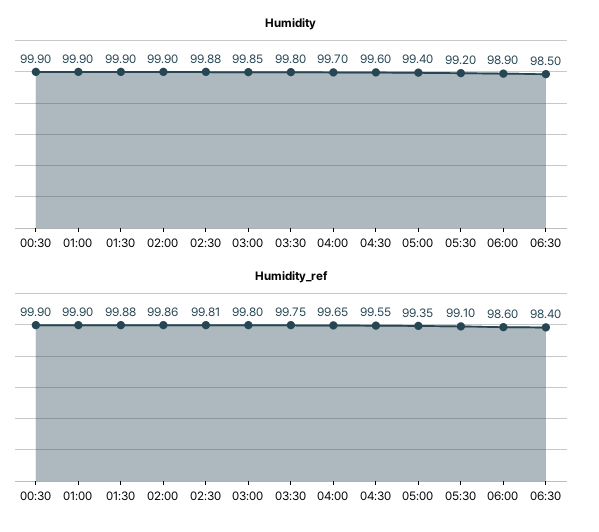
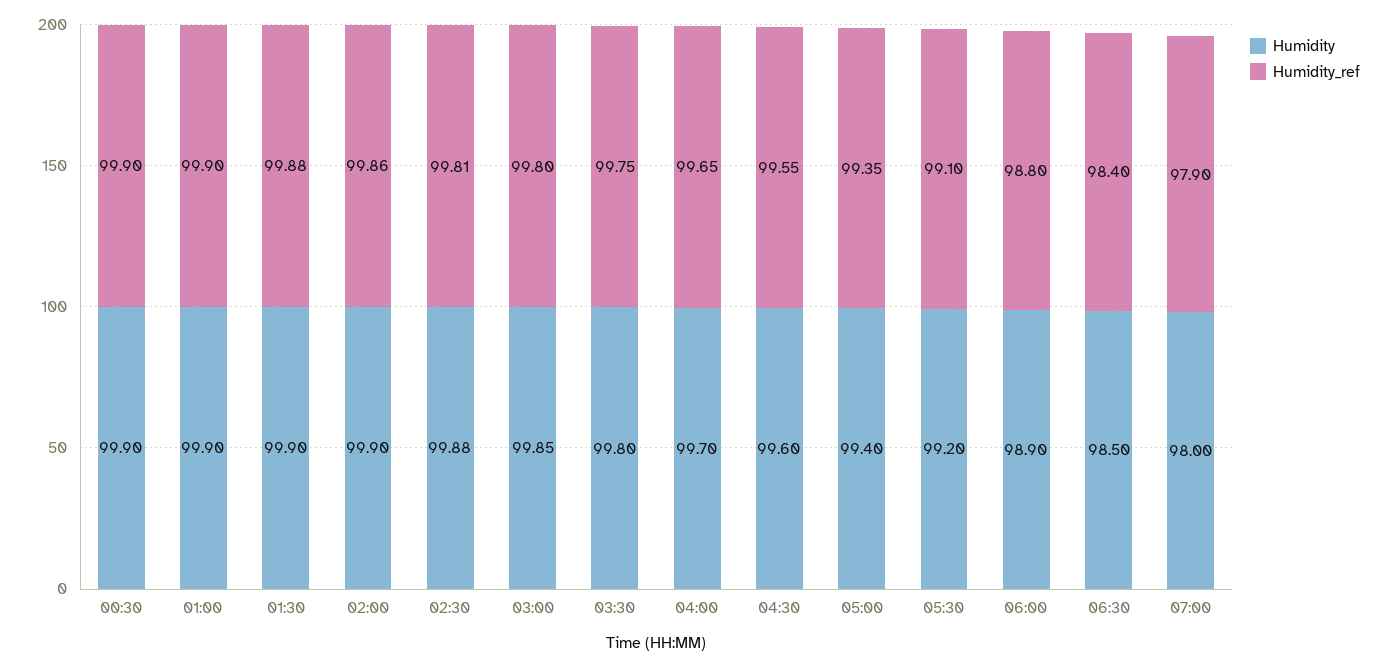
Humidity_ref, 06:00: 98.6 -> 98.8
Humidity, 07:00: none -> 98
Humidity_ref, 07:00: none -> 97.9

